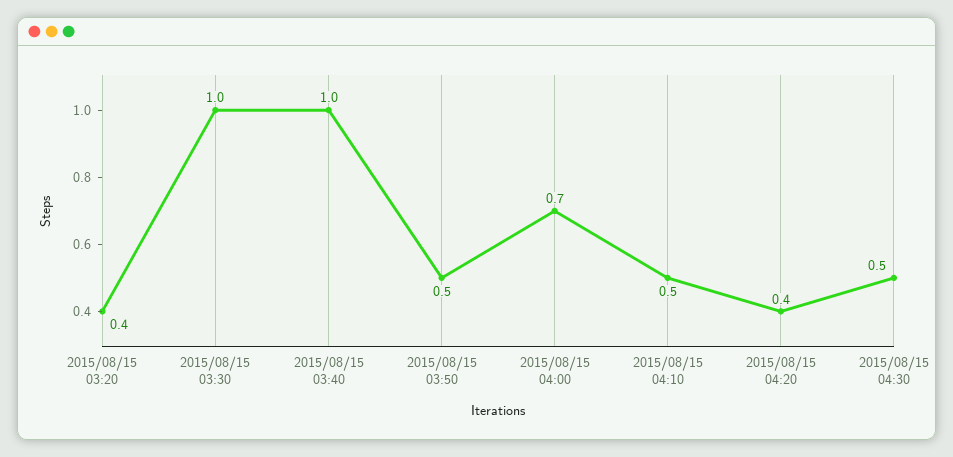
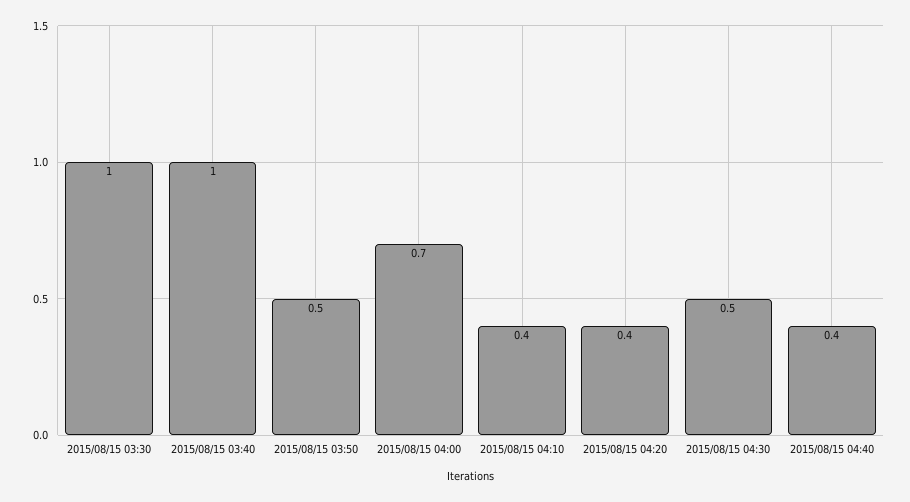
2015/08/15 03:20: 0.4 -> none
2015/08/15 04:10: 0.5 -> 0.4
2015/08/15 04:40: none -> 0.4

